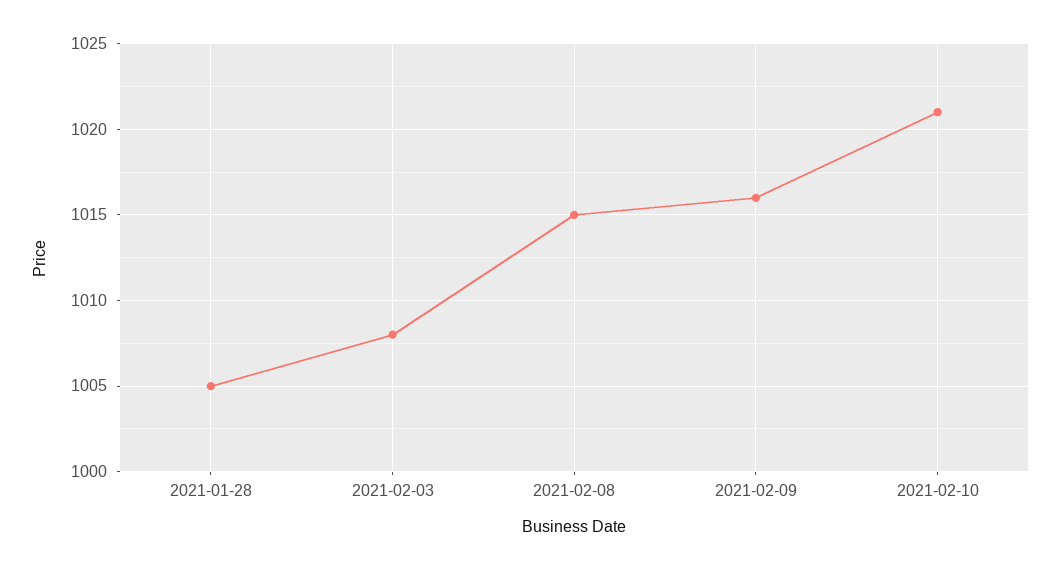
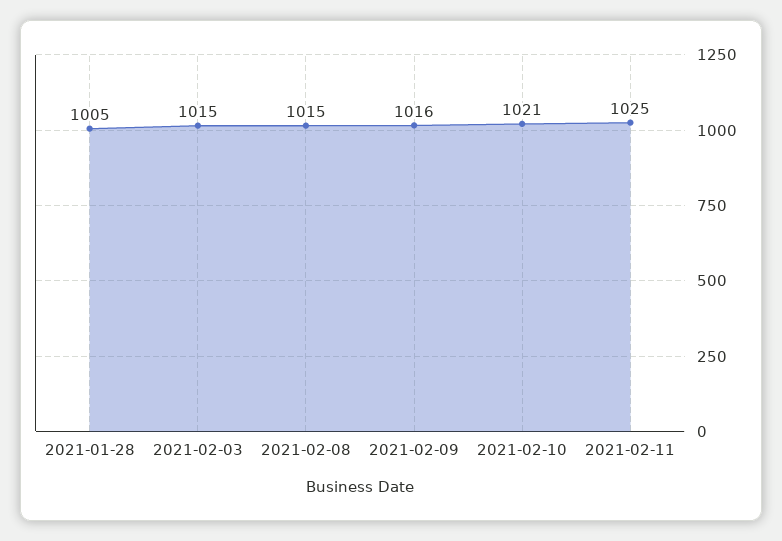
2021-02-03: 1008 -> 1015
2021-02-11: none -> 1025

